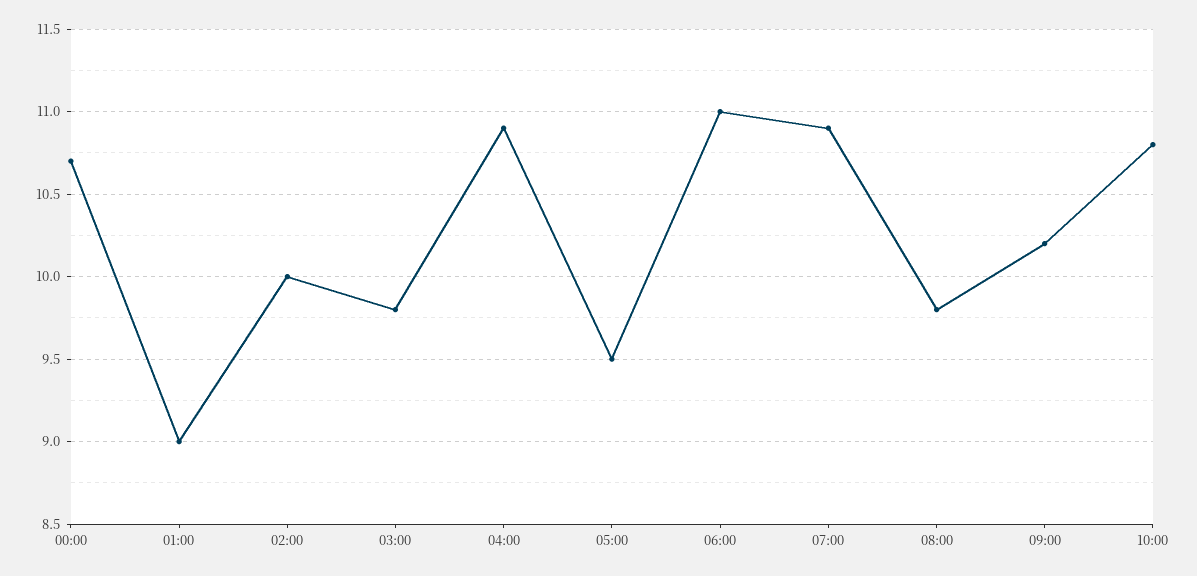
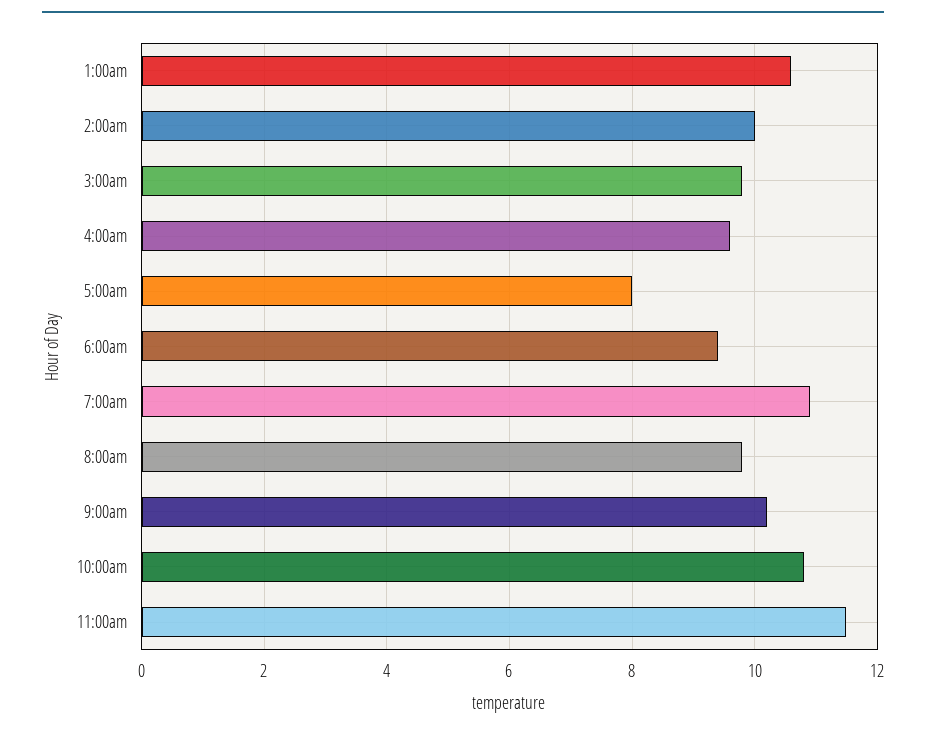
00:00: 10.7 -> none
01:00: 9 -> 10.5
04:00: 10.9 -> 9.5
05:00: 9.5 -> 8
06:00: 11 -> 9.5
11:00am: none -> 11.5

